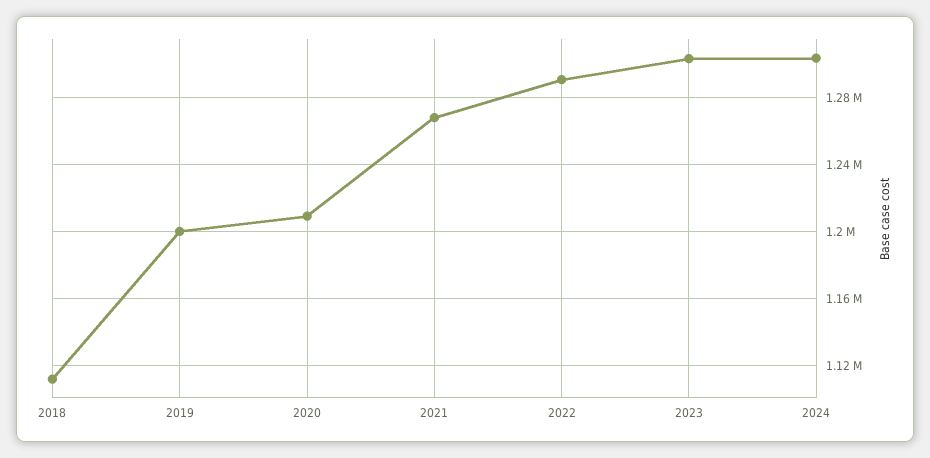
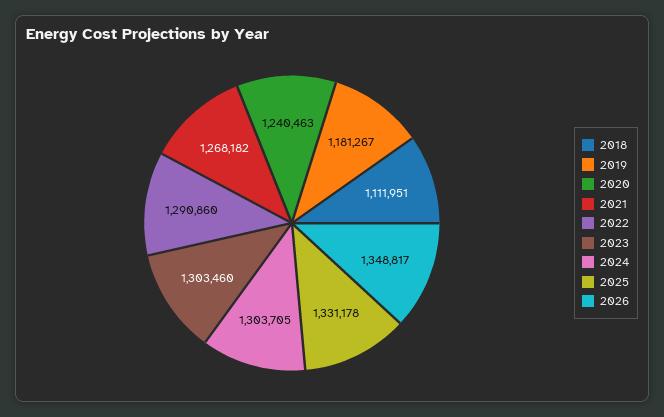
2019: 1200000 -> 1181267
2020: 1210000 -> 1240463
2025: none -> 1331178
2026: none -> 1348817

